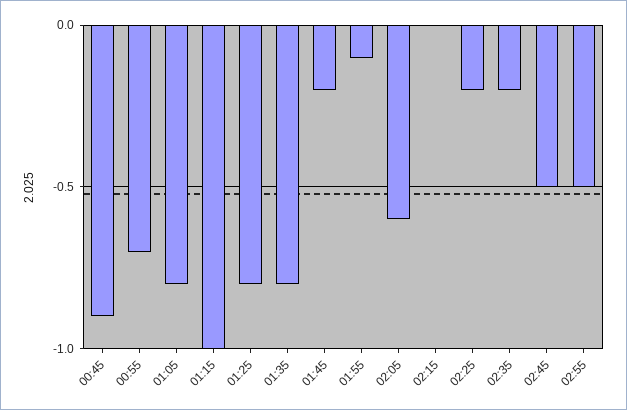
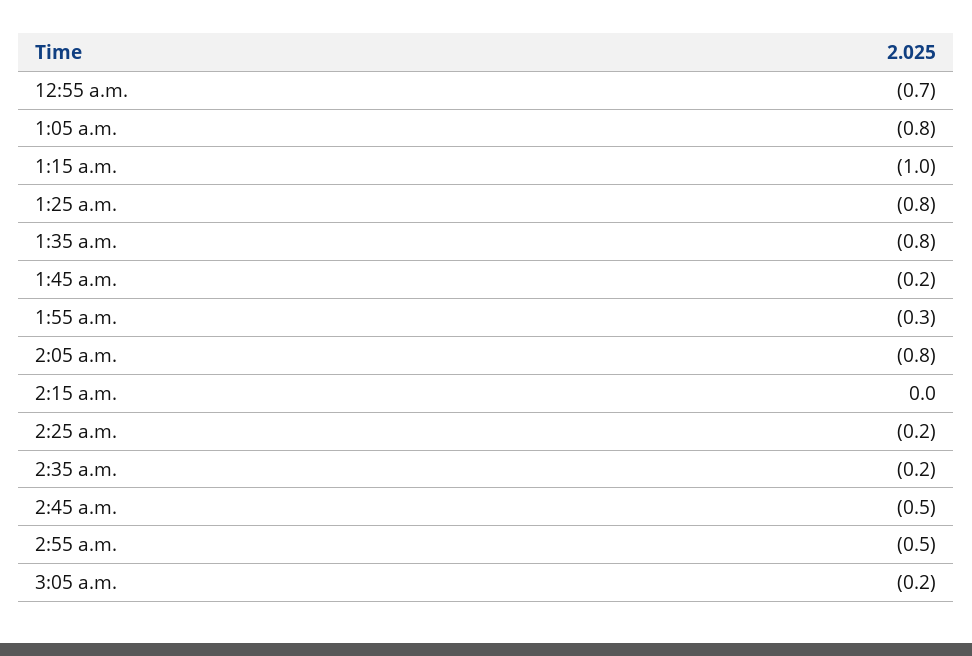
00:45: -0.9 -> none
01:55: -0.1 -> -0.3
02:05: -0.6 -> -0.8
3:05 a.m.: none -> -0.2

